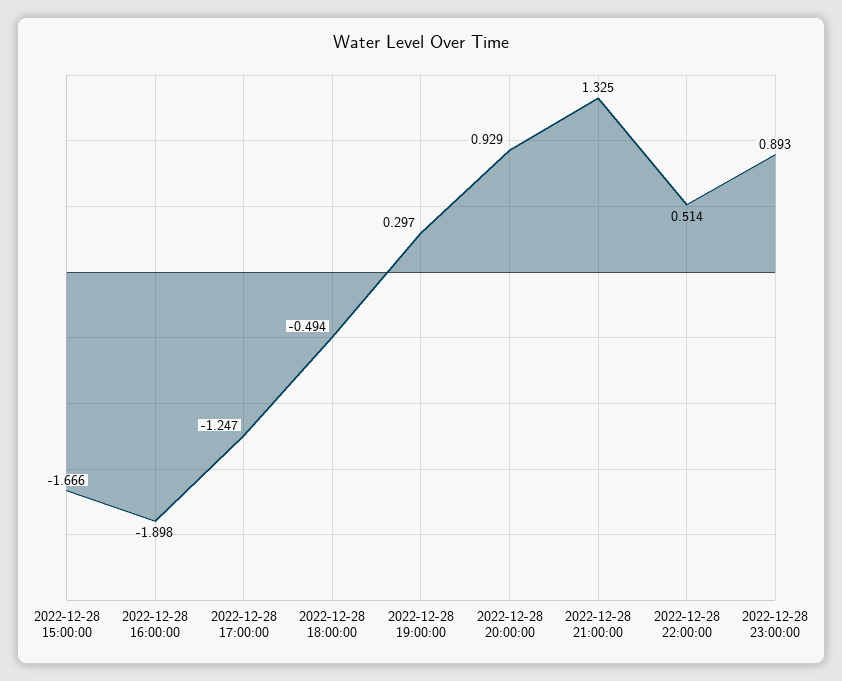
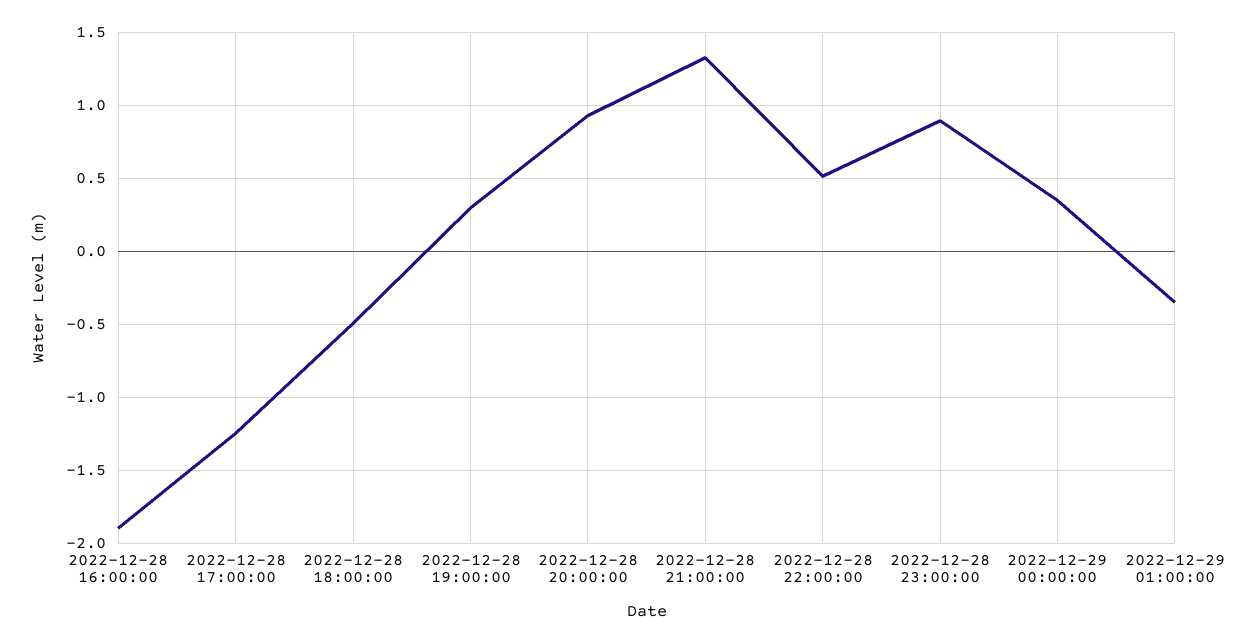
2022-12-28 15:00:00: -1.666 -> none
2022-12-29 00:00:00: none -> 0.35
2022-12-29 01:00:00: none -> -0.35

